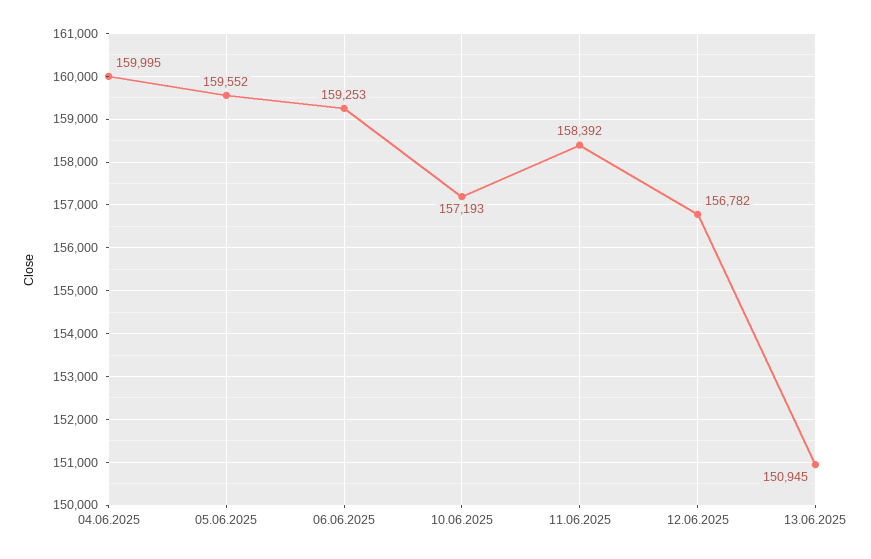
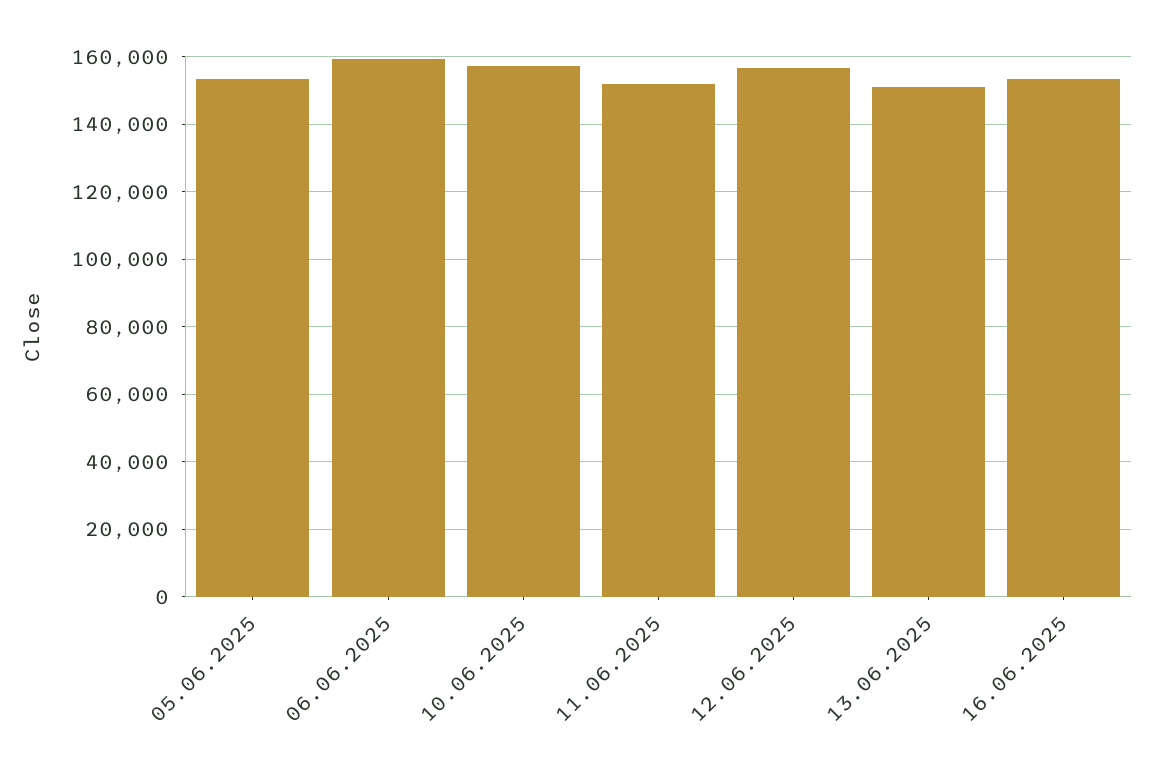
04.06.2025: 159995 -> none
05.06.2025: 159552 -> 154000
11.06.2025: 158392 -> 152000
16.06.2025: none -> 154000

